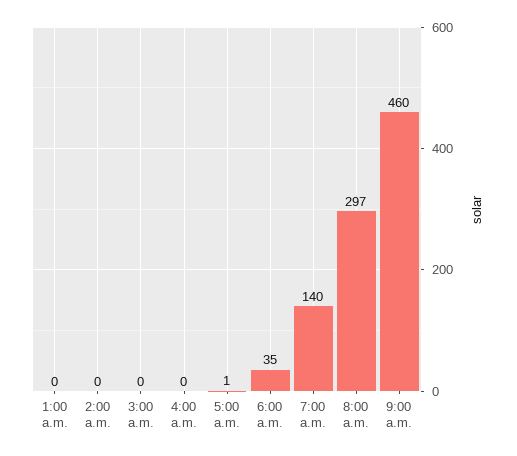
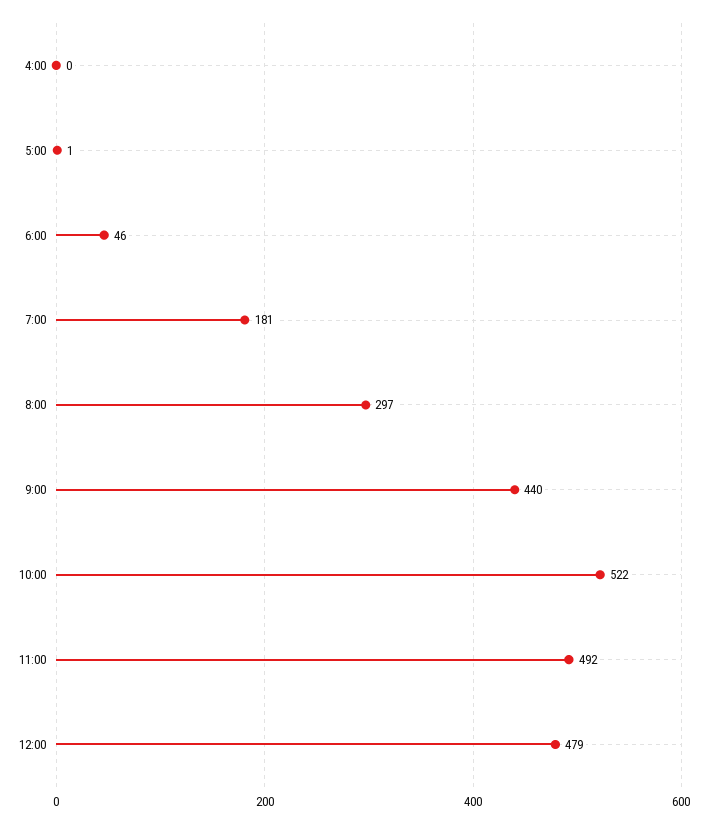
1:00 a.m.: 0 -> none
2:00 a.m.: 0 -> none
3:00 a.m.: 0 -> none
6:00 a.m.: 35 -> 46
7:00 a.m.: 140 -> 181
9:00 a.m.: 460 -> 440
10:00: none -> 522
11:00: none -> 492
12:00: none -> 479

